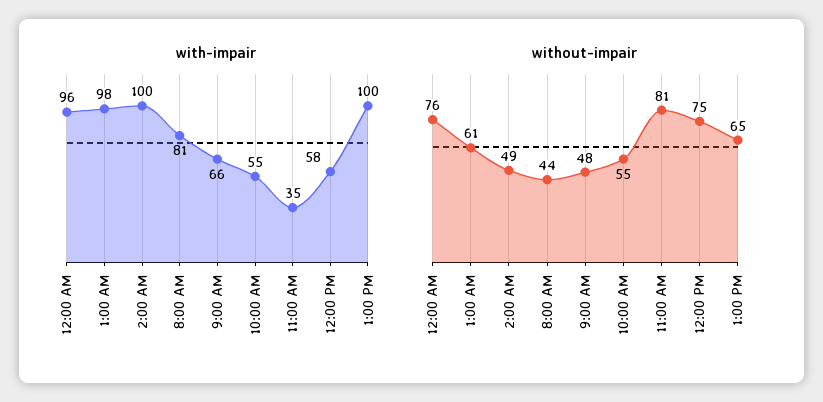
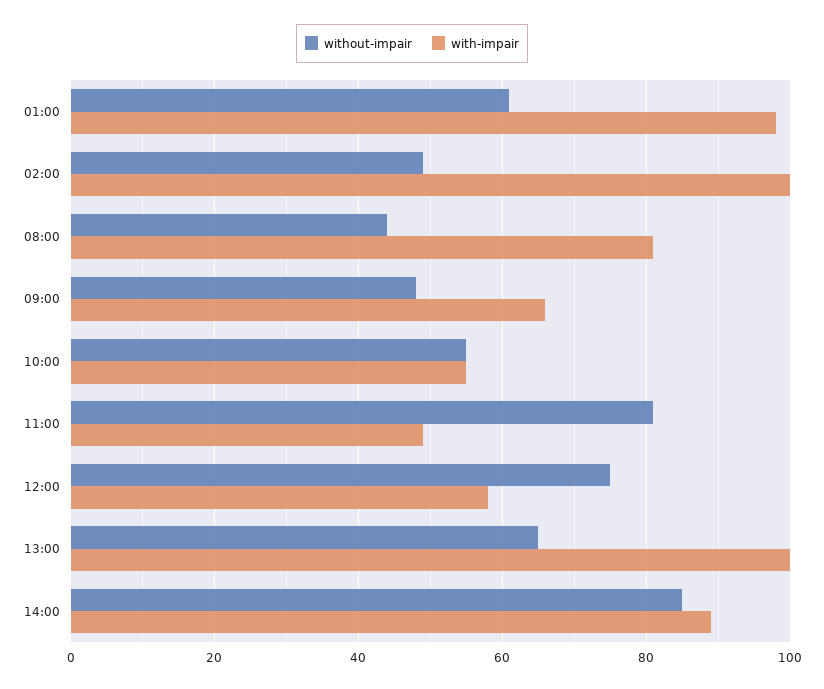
with-impair, 12:00 AM: 96 -> none
with-impair, 11:00 AM: 35 -> 50
without-impair, 12:00 AM: 76 -> none
without-impair, 14:00: none -> 85
with-impair, 14:00: none -> 90

